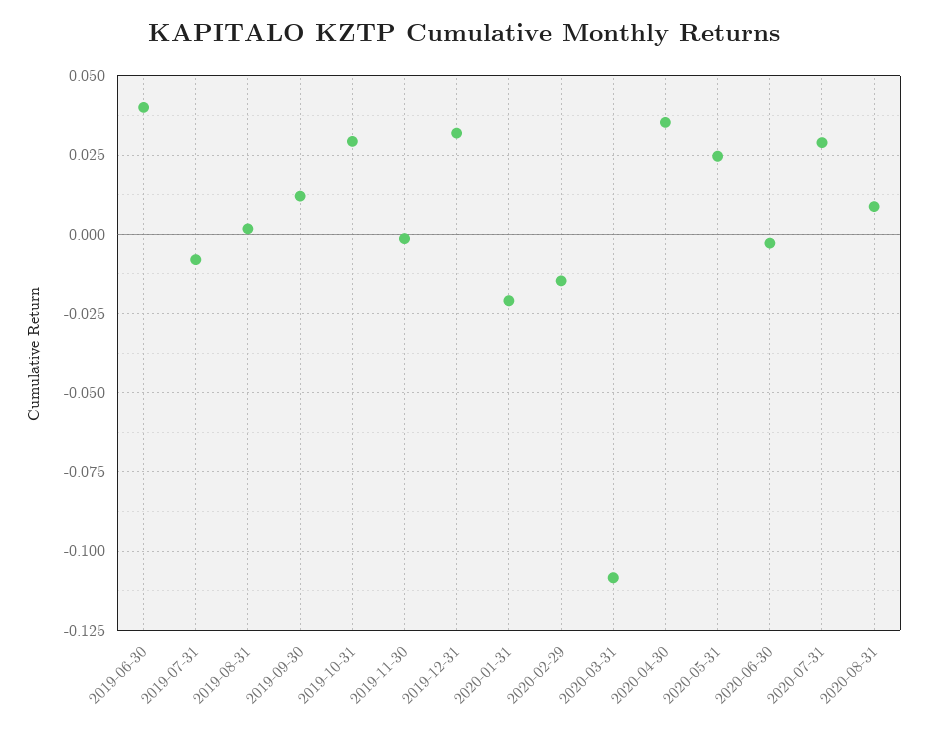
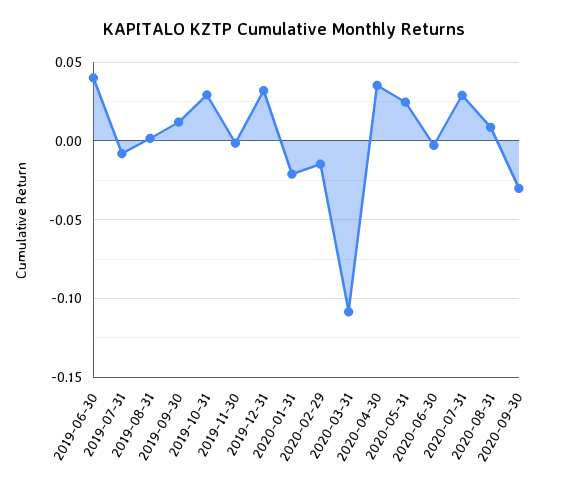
2020-09-30: none -> -0.03

